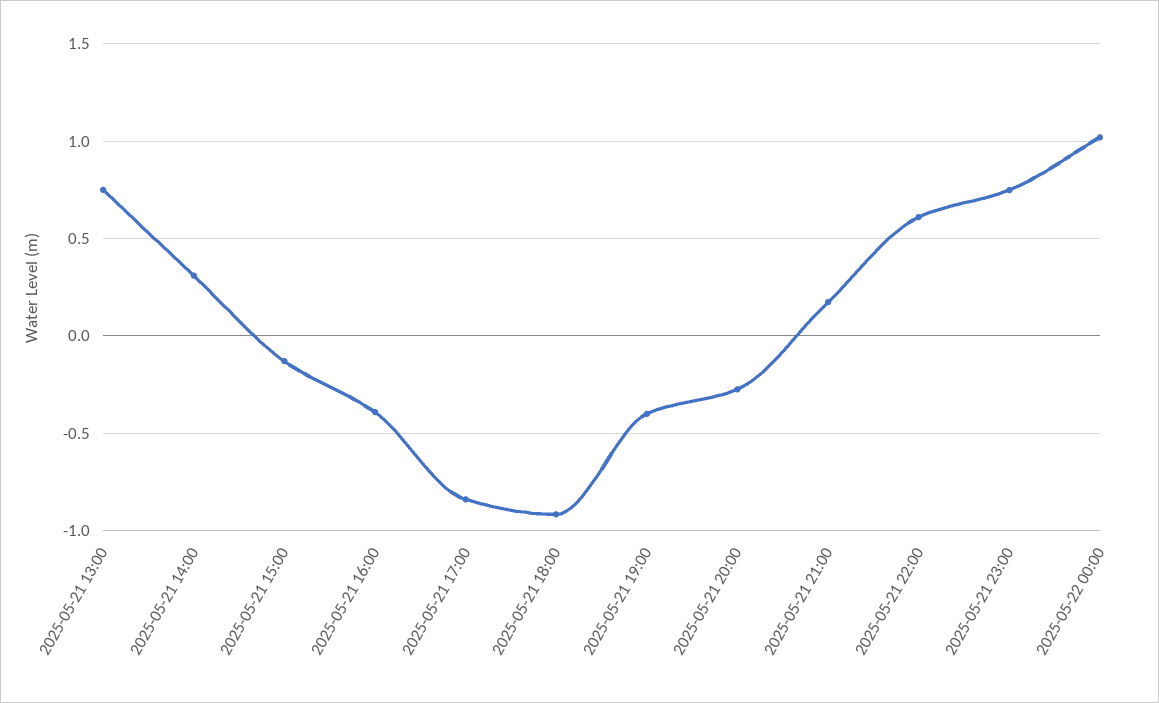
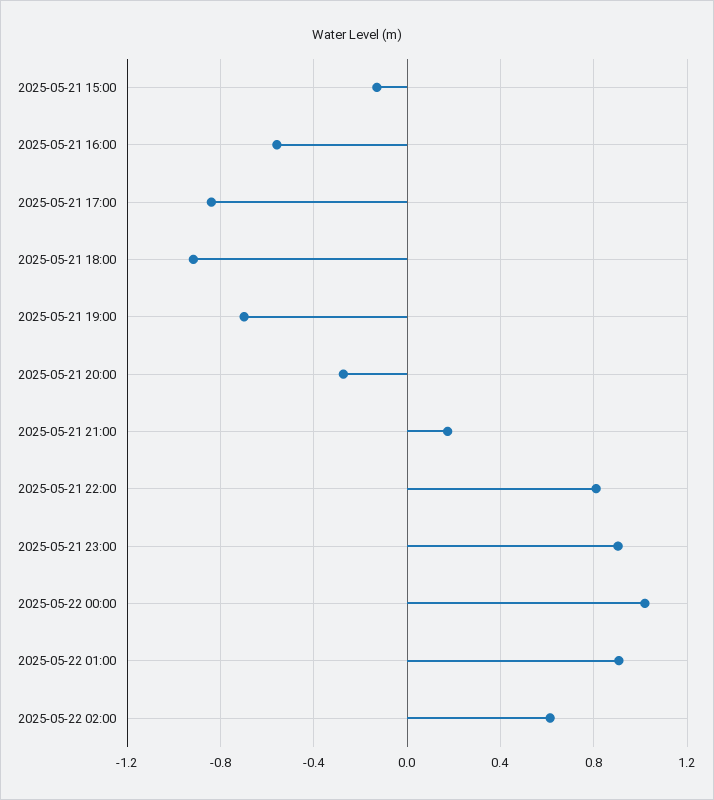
2025-05-21 13:00: 0.75 -> none
2025-05-21 14:00: 0.3 -> none
2025-05-21 16:00: -0.4 -> -0.55
2025-05-21 19:00: -0.4 -> -0.7
2025-05-21 22:00: 0.6 -> 0.8
2025-05-21 23:00: 0.75 -> 0.9
2025-05-22 01:00: none -> 0.9
2025-05-22 02:00: none -> 0.6

